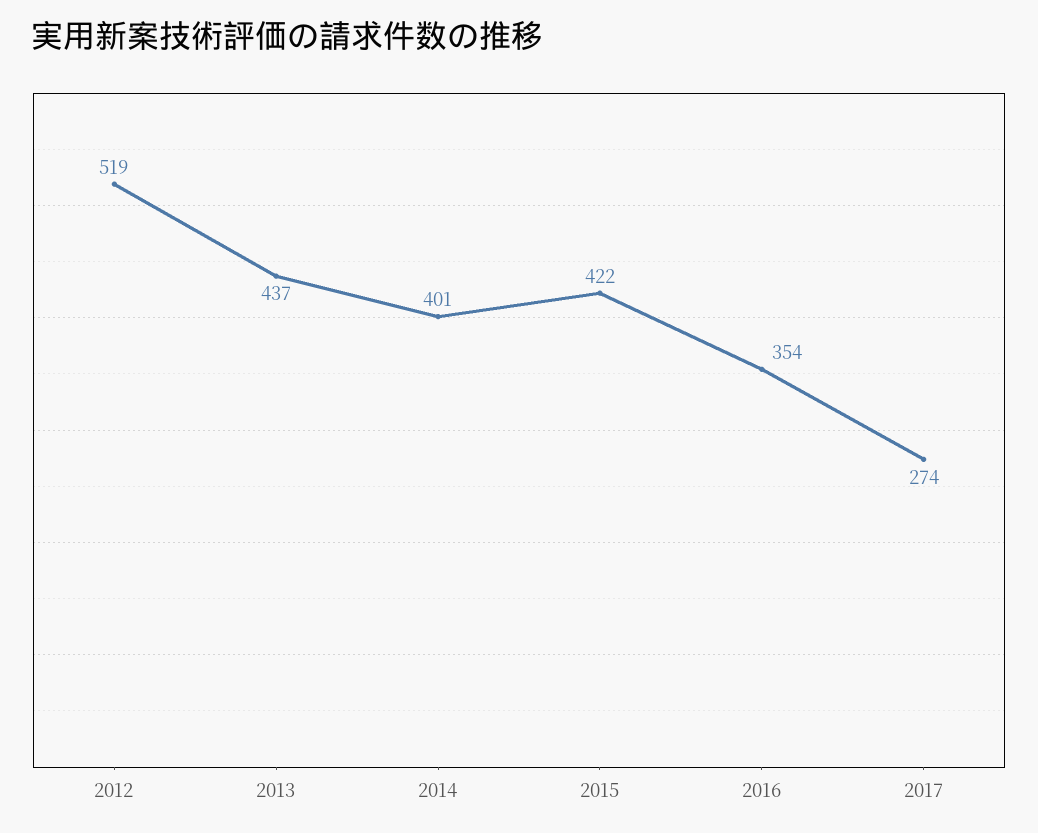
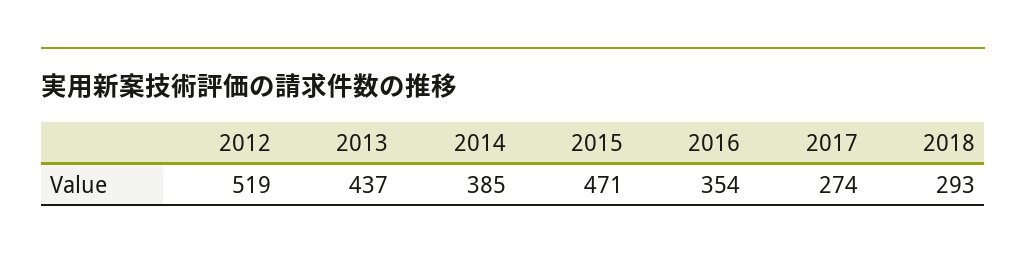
2014: 401 -> 385
2015: 422 -> 471
2018: none -> 293

